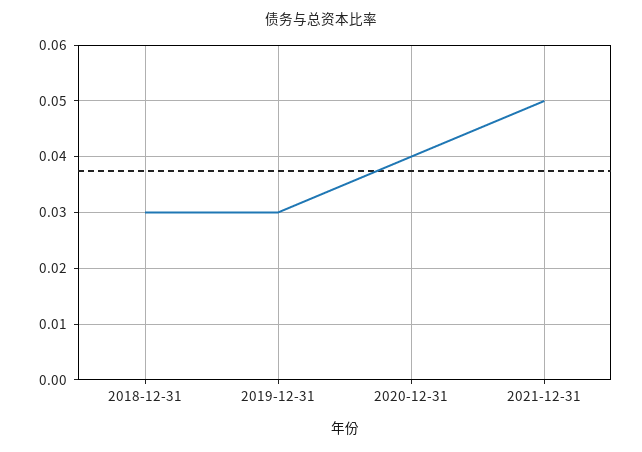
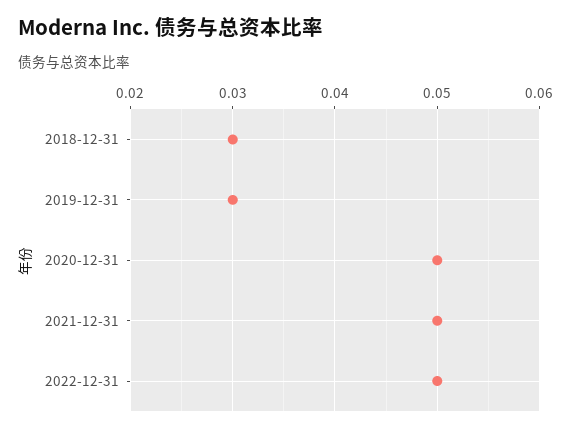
2020-12-31: 0.04 -> 0.05
2022-12-31: none -> 0.05

